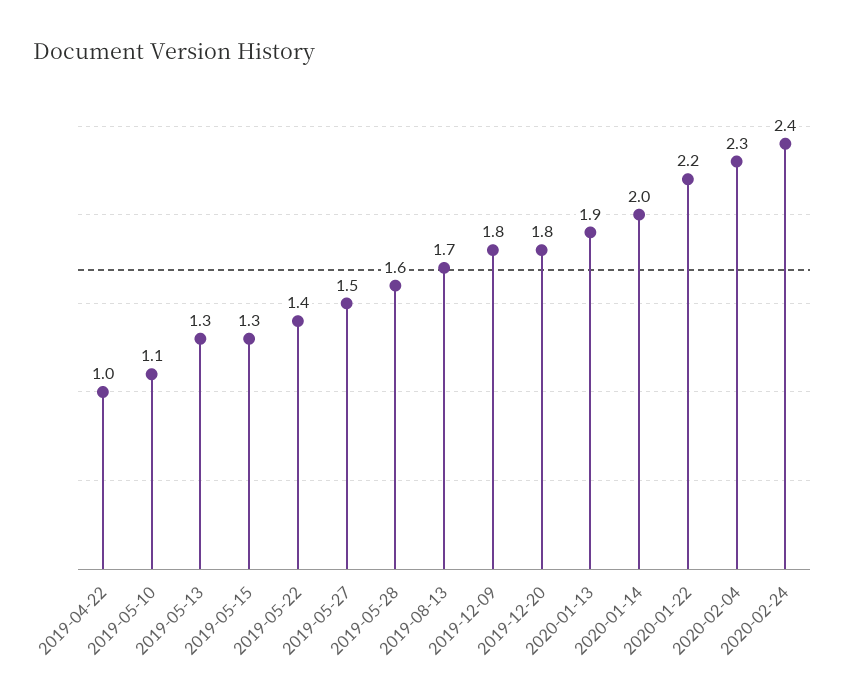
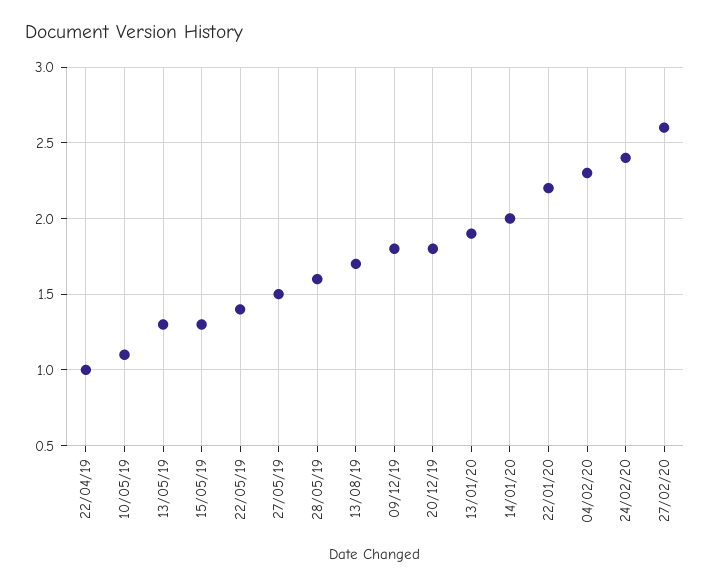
27/02/20: none -> 2.6

